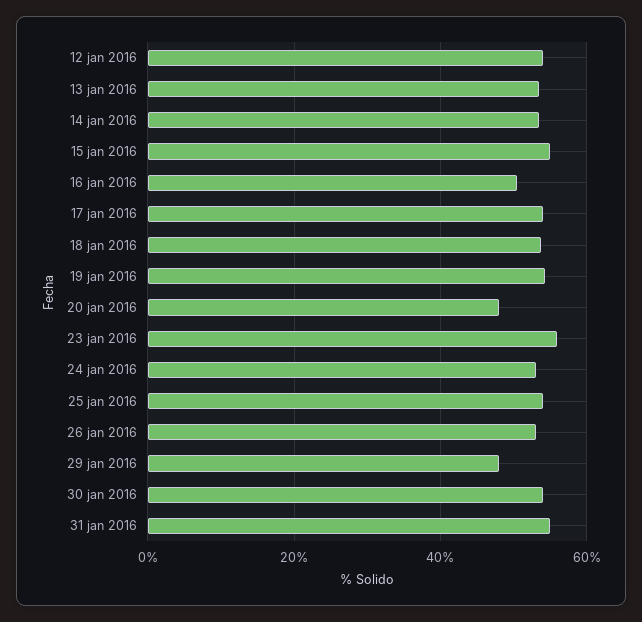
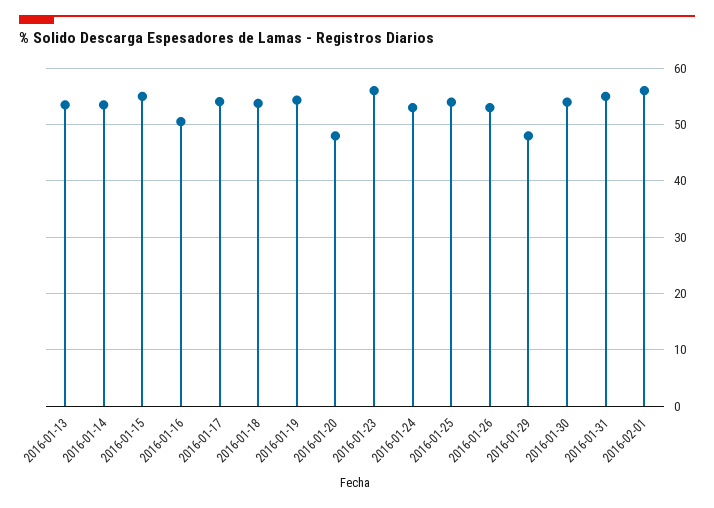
12 jan 2016: 54 -> none
2016-02-01: none -> 56

